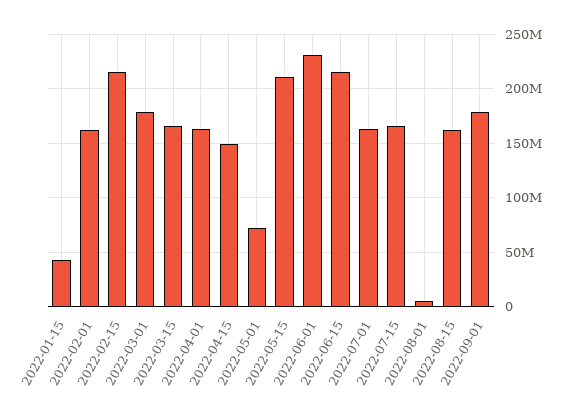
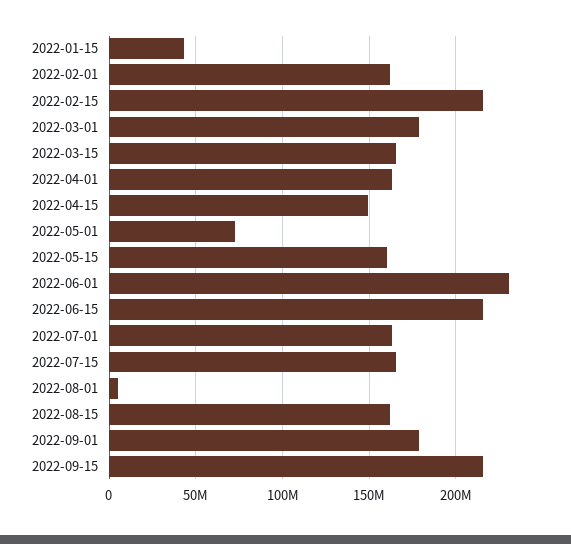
2022-05-15: 210000000 -> 160000000
2022-09-15: none -> 215000000

